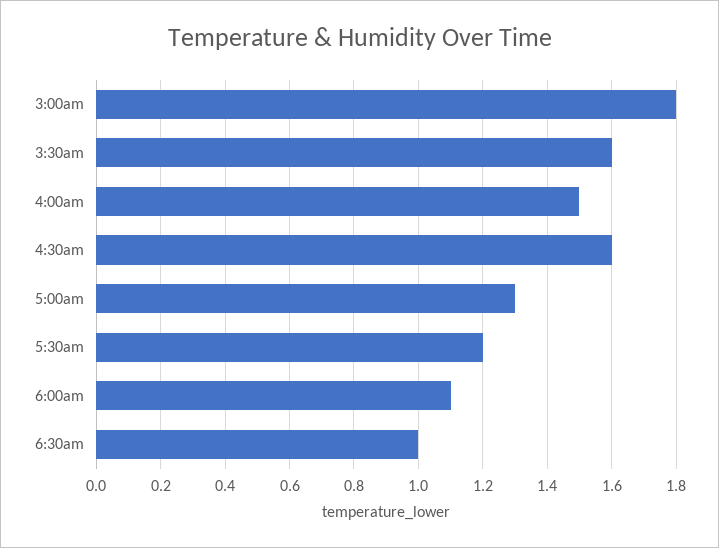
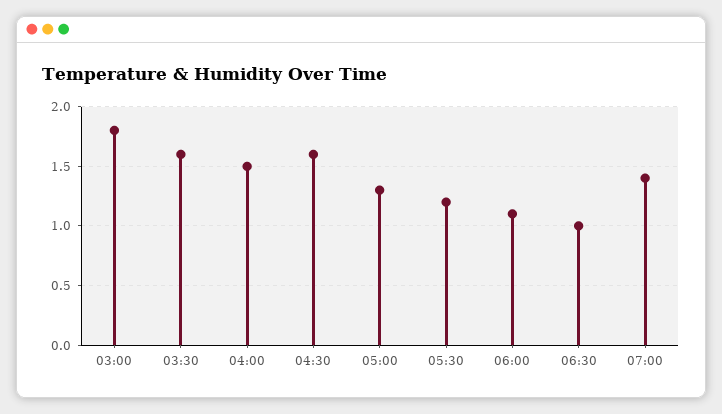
07:00: none -> 1.4

